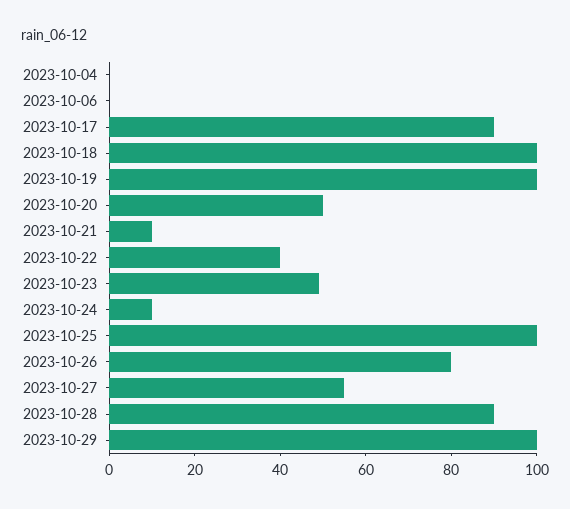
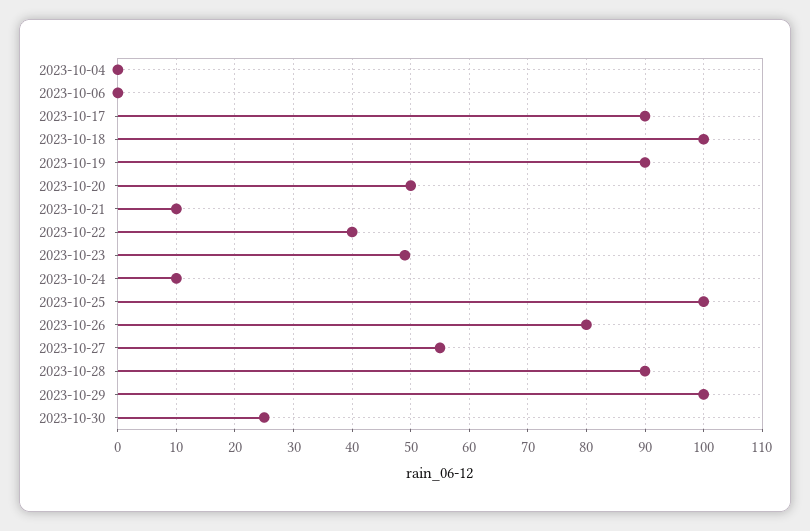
2023-10-19: 100 -> 90
2023-10-30: none -> 25

